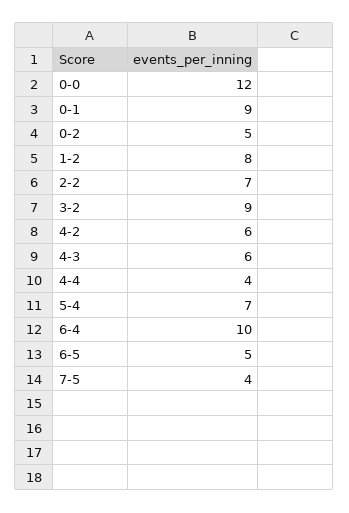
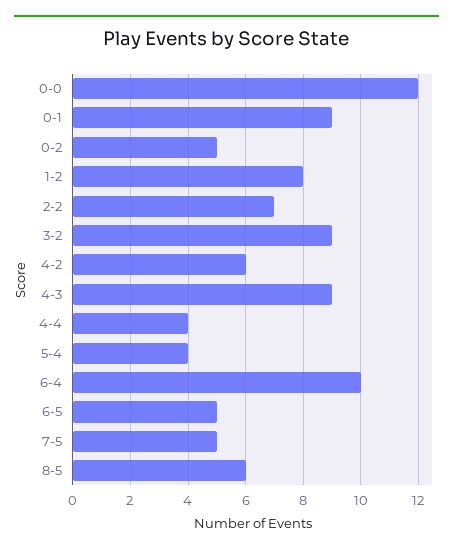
4-3: 6 -> 9
5-4: 7 -> 4
7-5: 4 -> 5
8-5: none -> 6

